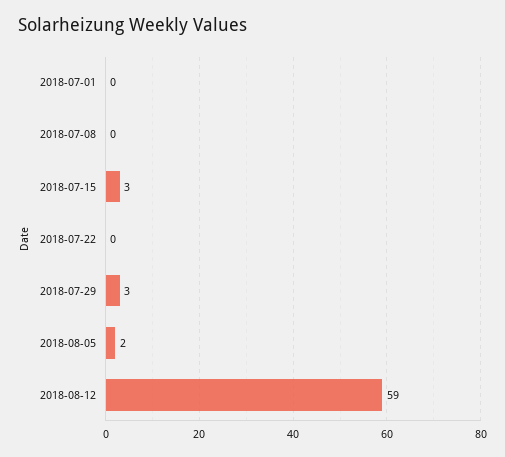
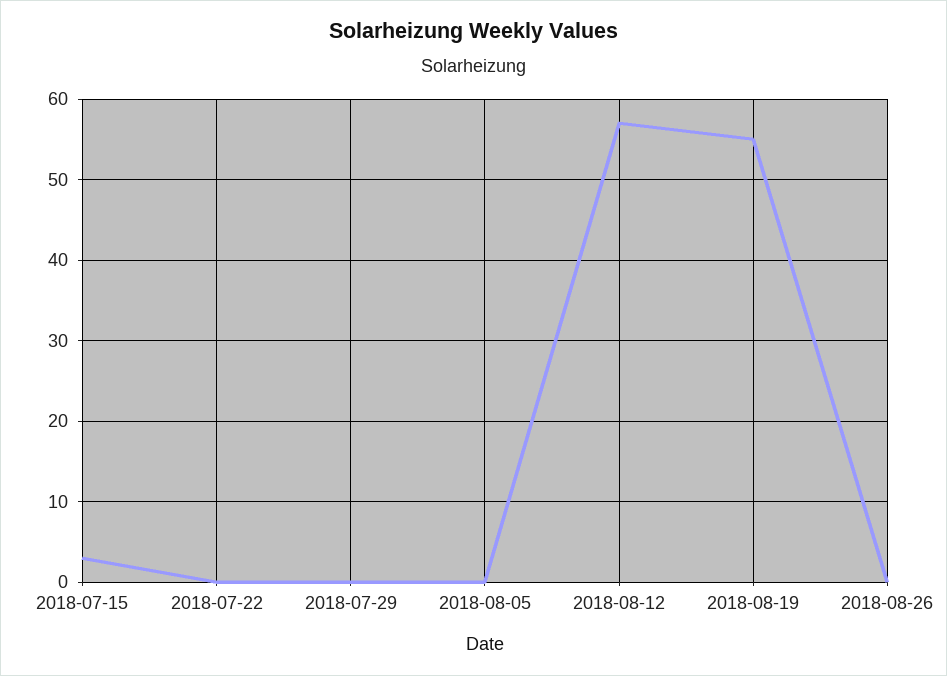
2018-07-01: 0 -> none
2018-07-08: 0 -> none
2018-07-29: 3 -> 0
2018-08-05: 2 -> 0
2018-08-12: 59 -> 57
2018-08-19: none -> 55
2018-08-26: none -> 0

